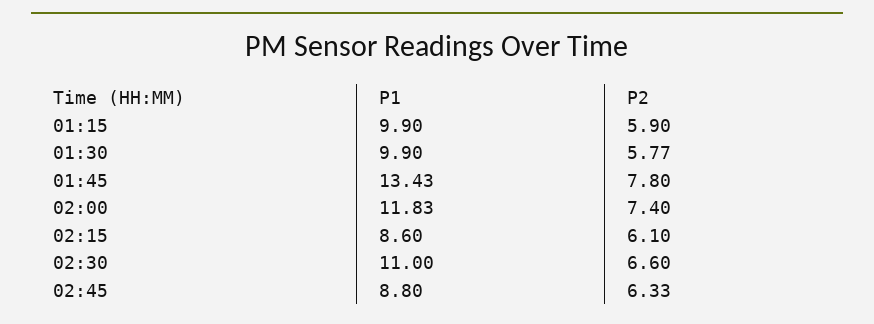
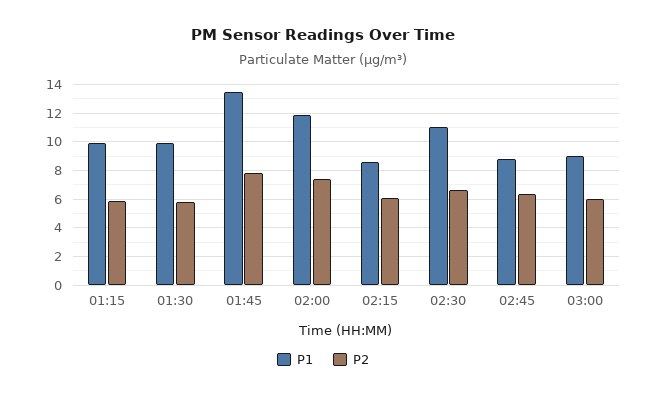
P1, 03:00: none -> 9
P2, 03:00: none -> 6

